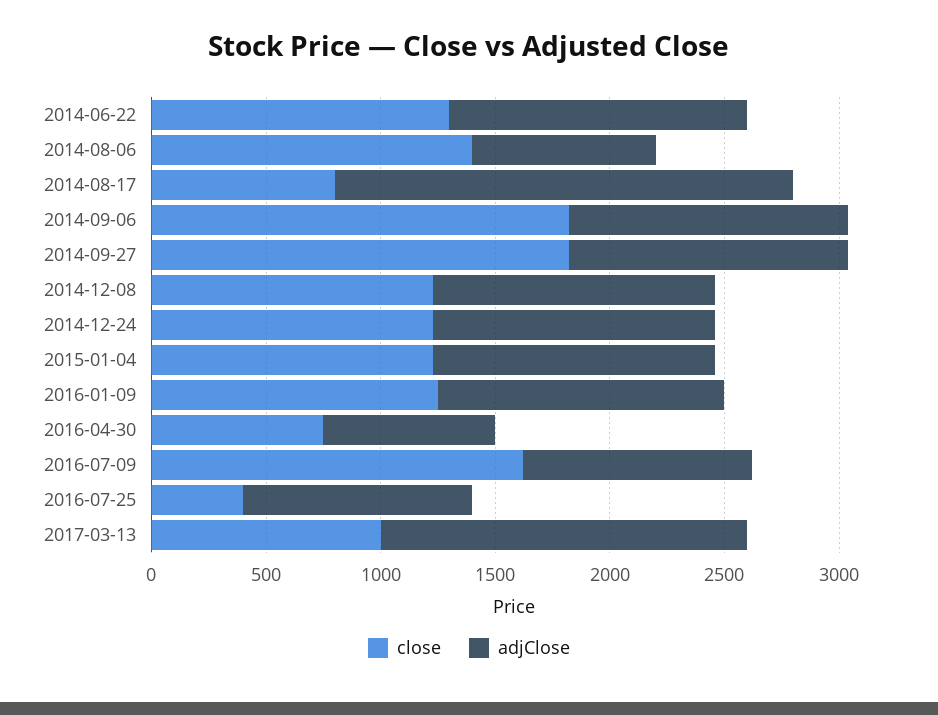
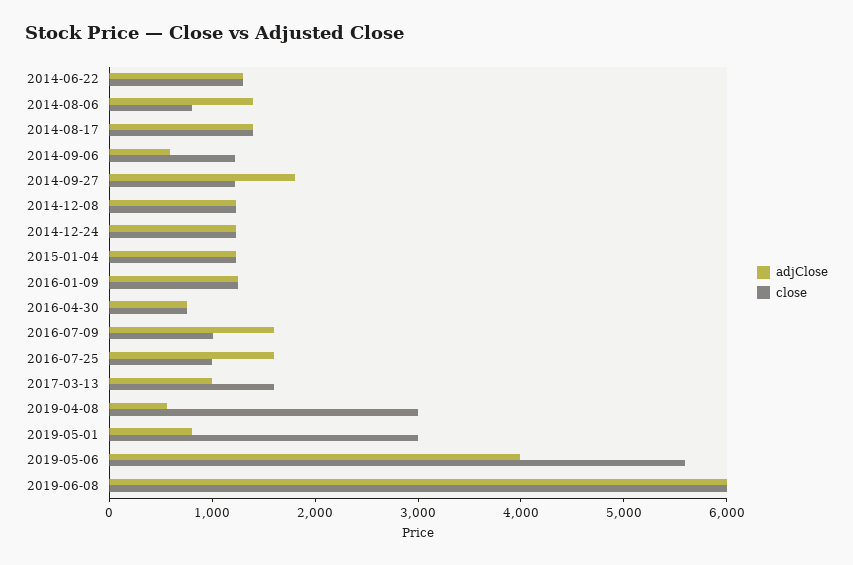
close, 2014-08-06: 1400 -> 800
adjClose, 2014-08-06: 800 -> 1400
close, 2014-08-17: 800 -> 1400
adjClose, 2014-08-17: 2000 -> 1400
close, 2014-09-06: 1800 -> 1200
adjClose, 2014-09-06: 1200 -> 600
close, 2014-09-27: 1800 -> 1200
adjClose, 2014-09-27: 1200 -> 1800
close, 2016-07-09: 1600 -> 1000
adjClose, 2016-07-09: 1000 -> 1600
close, 2016-07-25: 400 -> 1000
adjClose, 2016-07-25: 1000 -> 1600
close, 2017-03-13: 1000 -> 1600
adjClose, 2017-03-13: 1600 -> 1000
adjClose, 2019-04-08: none -> 600
close, 2019-04-08: none -> 3000
adjClose, 2019-05-01: none -> 800
close, 2019-05-01: none -> 3000
adjClose, 2019-05-06: none -> 4000
close, 2019-05-06: none -> 5600
adjClose, 2019-06-08: none -> 6000
close, 2019-06-08: none -> 6000

